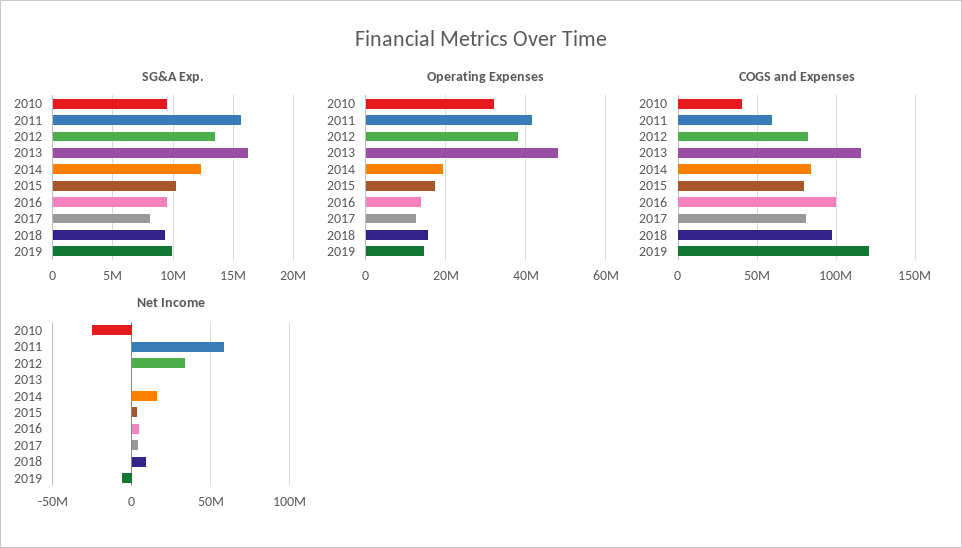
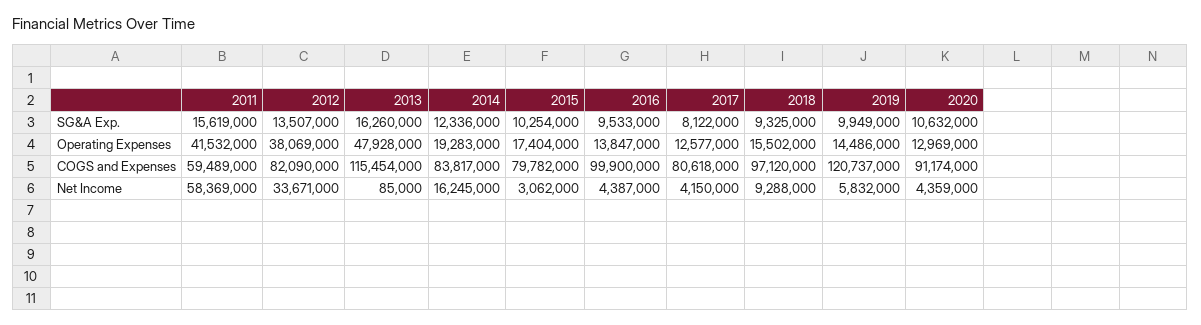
SG&A Exp., 2010: 9500000 -> none
Operating Expenses, 2010: 32000000 -> none
COGS and Expenses, 2010: 40000000 -> none
Net Income, 2010: -25000000 -> none
Net Income, 2019: -5000000 -> 5832000
SG&A Exp., 2020: none -> 10632000
Operating Expenses, 2020: none -> 12969000
COGS and Expenses, 2020: none -> 91174000
Net Income, 2020: none -> 4359000

